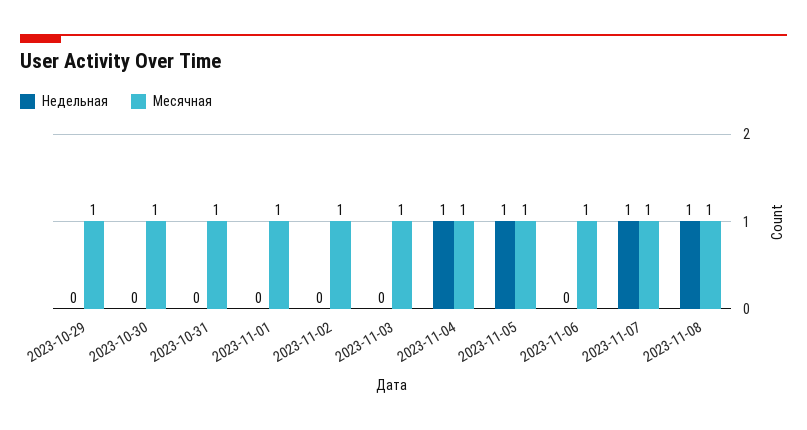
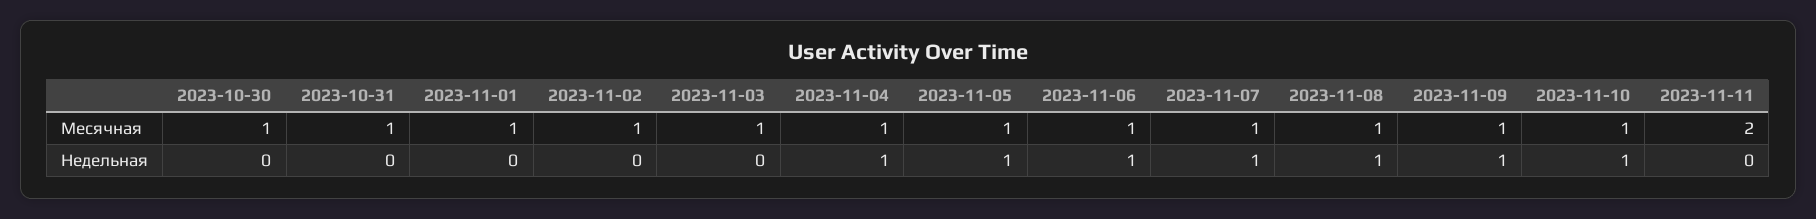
Недельная, 2023-10-29: 0 -> none
Месячная, 2023-10-29: 1 -> none
Недельная, 2023-11-06: 0 -> 1
Месячная, 2023-11-09: none -> 1
Месячная, 2023-11-10: none -> 1
Месячная, 2023-11-11: none -> 2
Недельная, 2023-11-09: none -> 1
Недельная, 2023-11-10: none -> 1
Недельная, 2023-11-11: none -> 0

